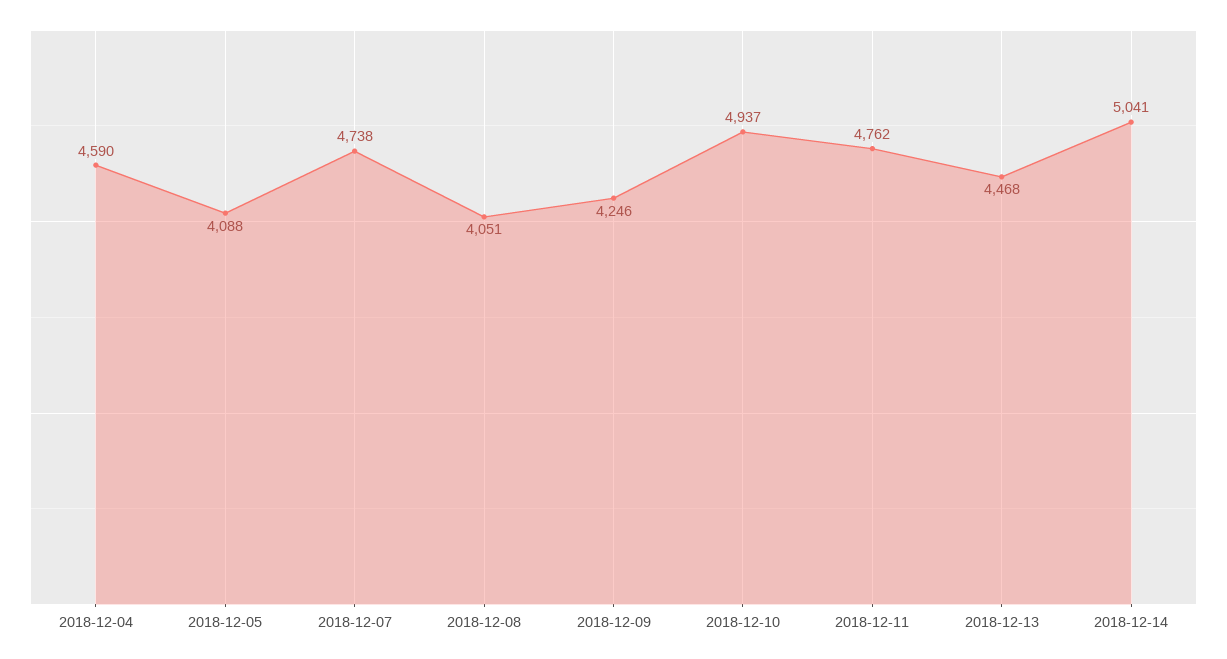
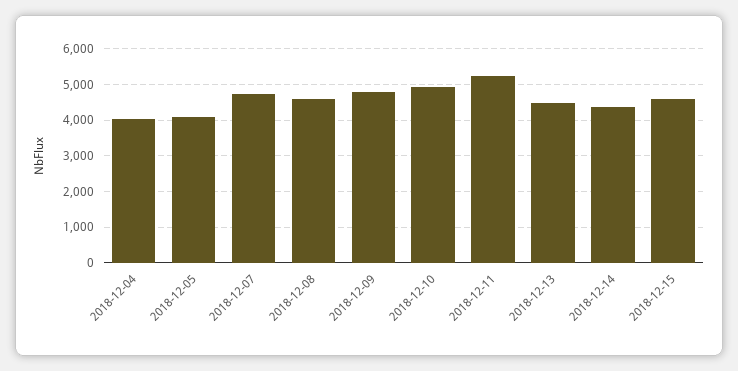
2018-12-04: 4590 -> 4000
2018-12-08: 4051 -> 4600
2018-12-09: 4246 -> 4800
2018-12-11: 4762 -> 5200
2018-12-14: 5041 -> 4400
2018-12-15: none -> 4600

